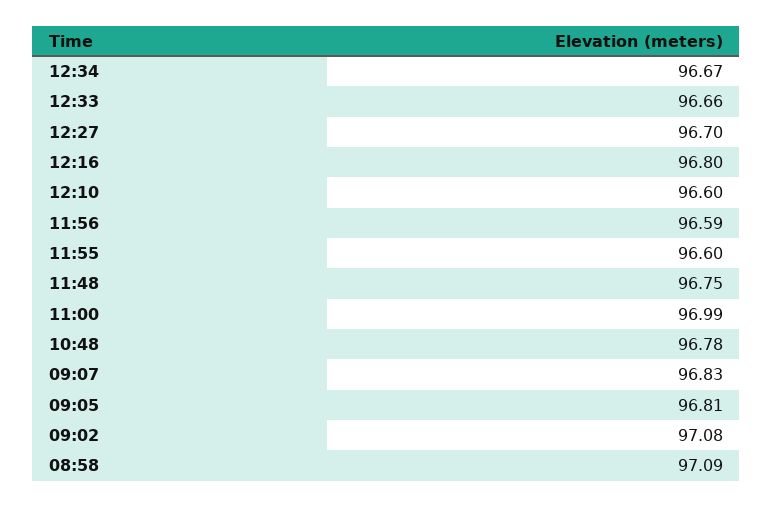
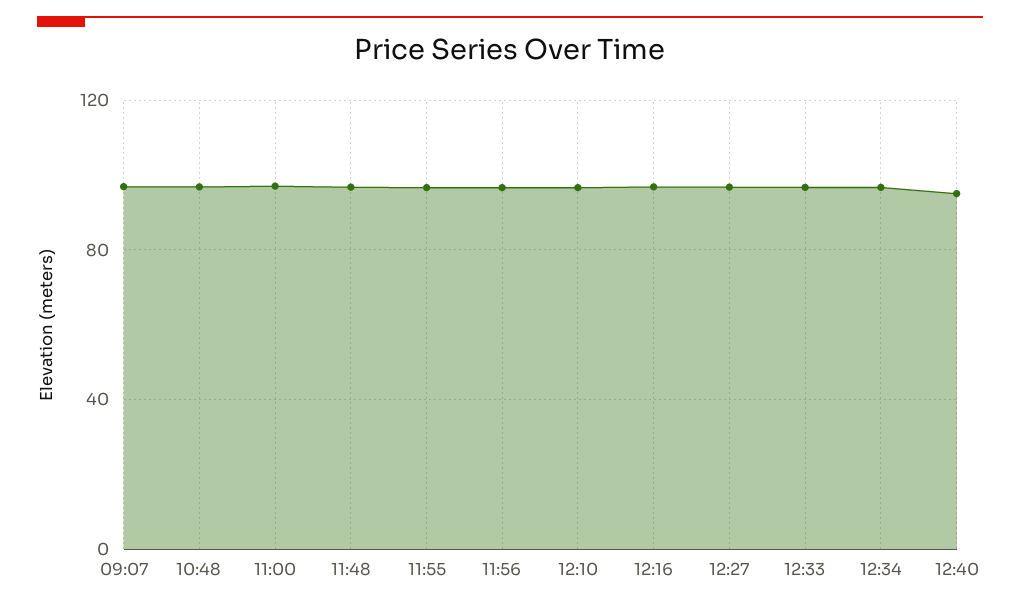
09:05: 96.81 -> none
09:02: 97.08 -> none
08:58: 97.09 -> none
12:40: none -> 95

